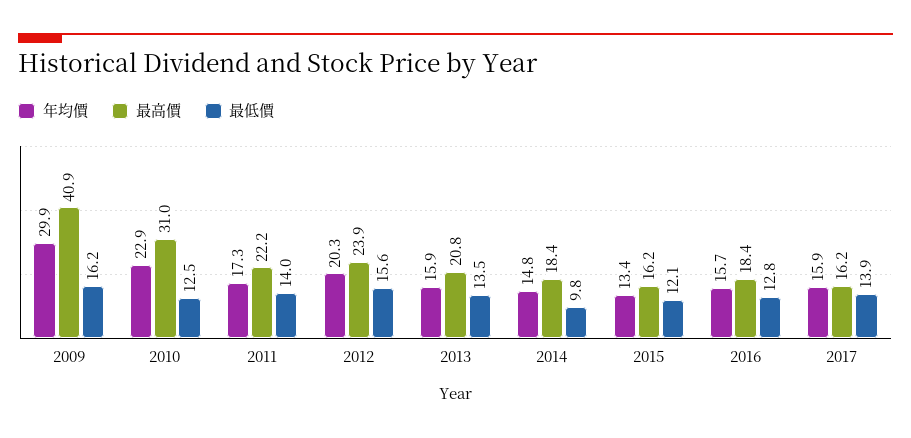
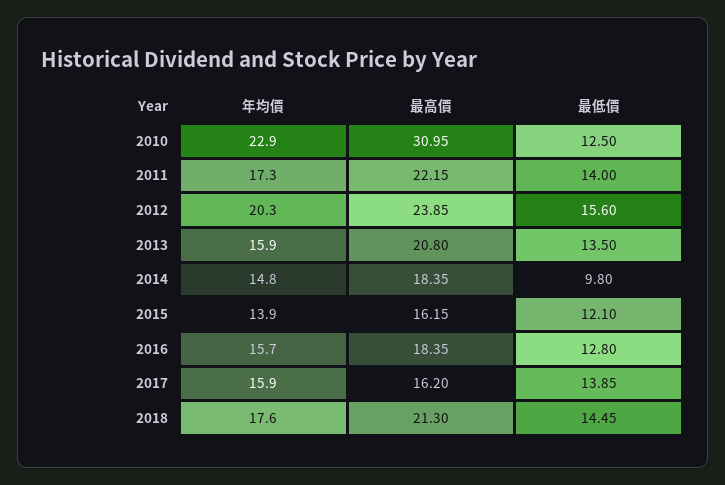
年均價, 2009: 29.9 -> none
最高價, 2009: 40.9 -> none
最低價, 2009: 16.2 -> none
年均價, 2015: 13.4 -> 13.9
年均價, 2018: none -> 17.6
最高價, 2018: none -> 21.3
最低價, 2018: none -> 14.45

